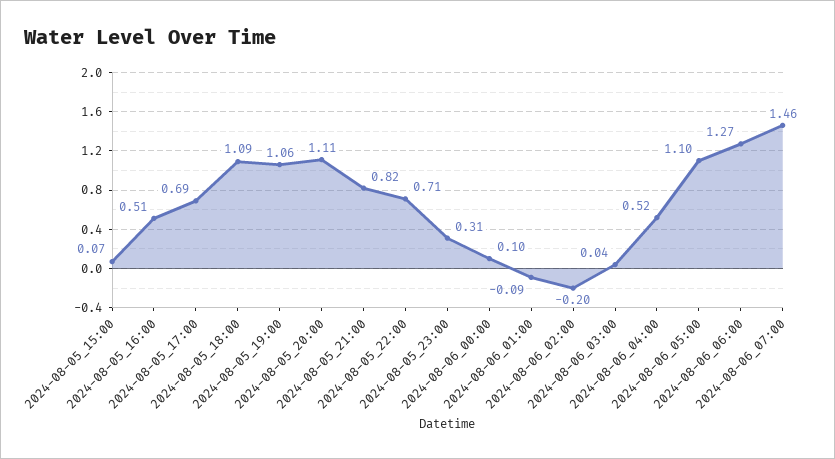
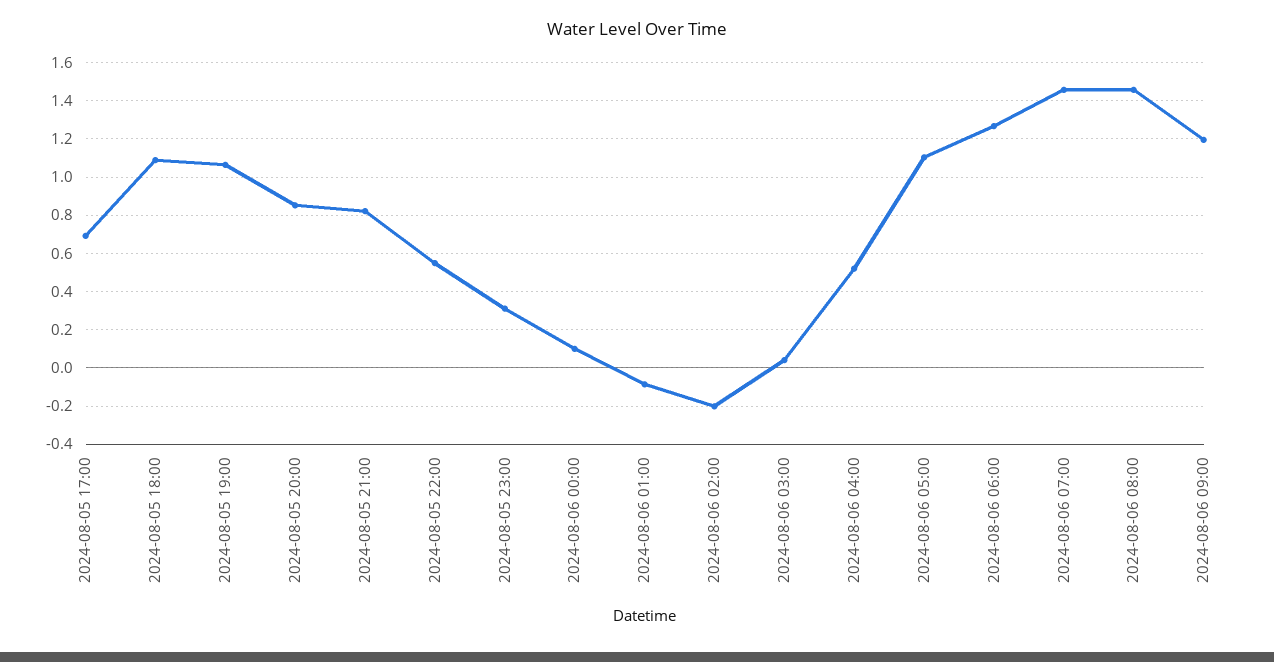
2024-08-05_15:00: 0.07 -> none
2024-08-05_16:00: 0.51 -> none
2024-08-05_20:00: 1.11 -> 0.85
2024-08-05_22:00: 0.71 -> 0.55
2024-08-06 08:00: none -> 1.45
2024-08-06 09:00: none -> 1.2

